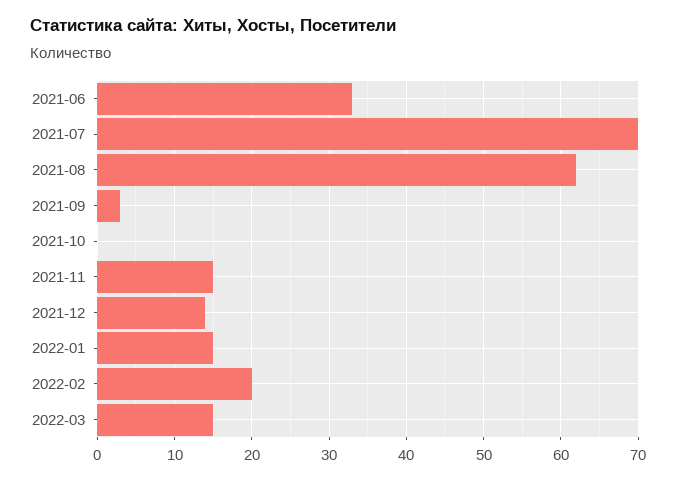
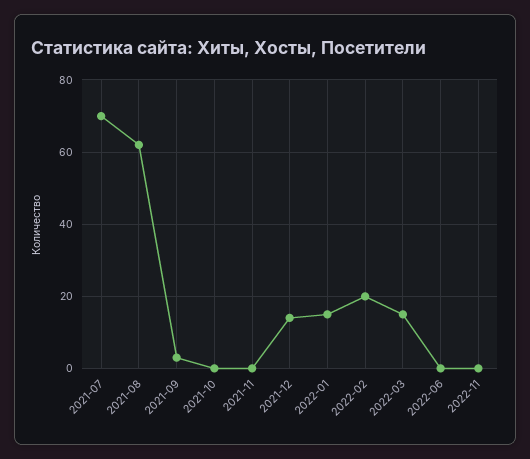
2021-06: 33 -> none
2021-11: 15 -> 0
2022-06: none -> 0
2022-11: none -> 0

